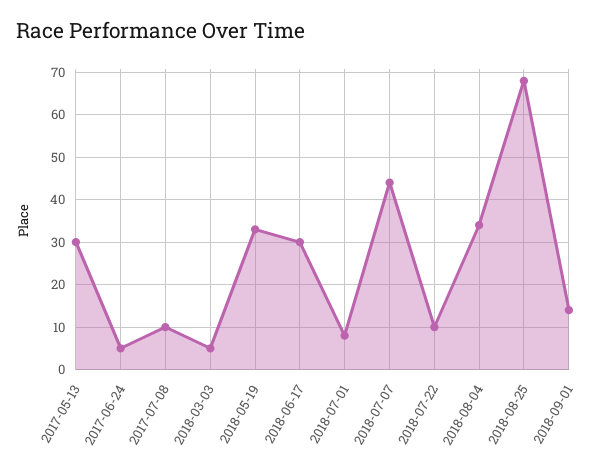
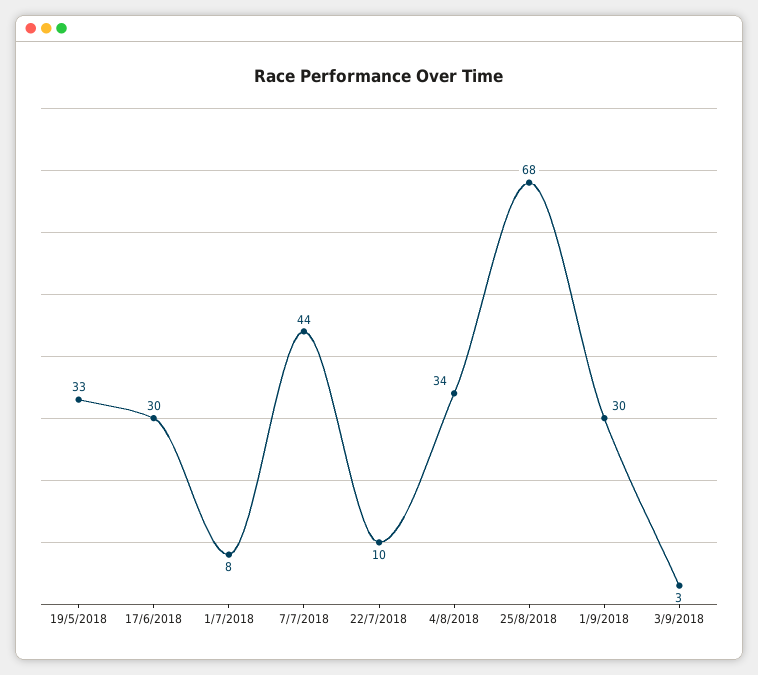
2017-05-13: 30 -> none
2017-06-24: 5 -> none
2017-07-08: 10 -> none
2018-03-03: 5 -> none
2018-09-01: 15 -> 30
3/9/2018: none -> 3

